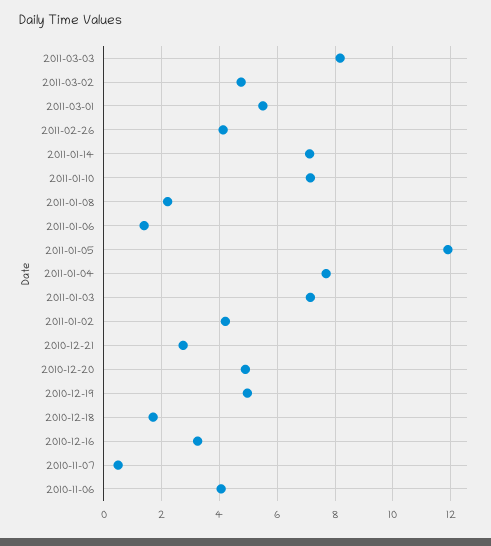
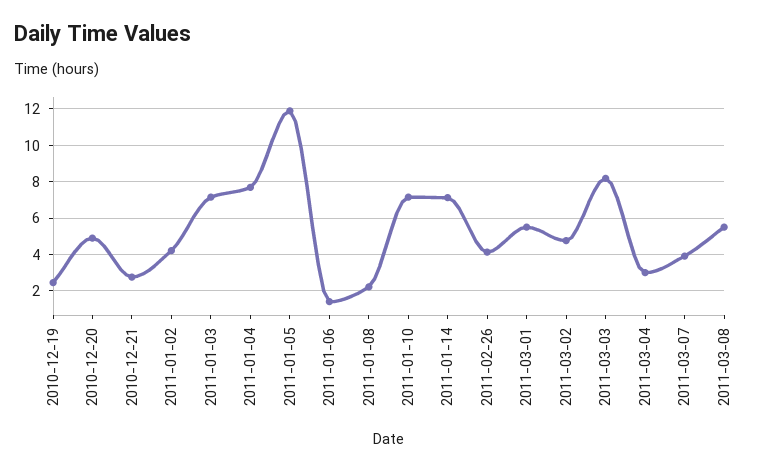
2010-12-19: 5 -> 2.5
2010-12-18: 1.75 -> none
2010-12-16: 3.25 -> none
2010-11-07: 0.5 -> none
2010-11-06: 4 -> none
2011-03-04: none -> 3
2011-03-07: none -> 4
2011-03-08: none -> 5.5

